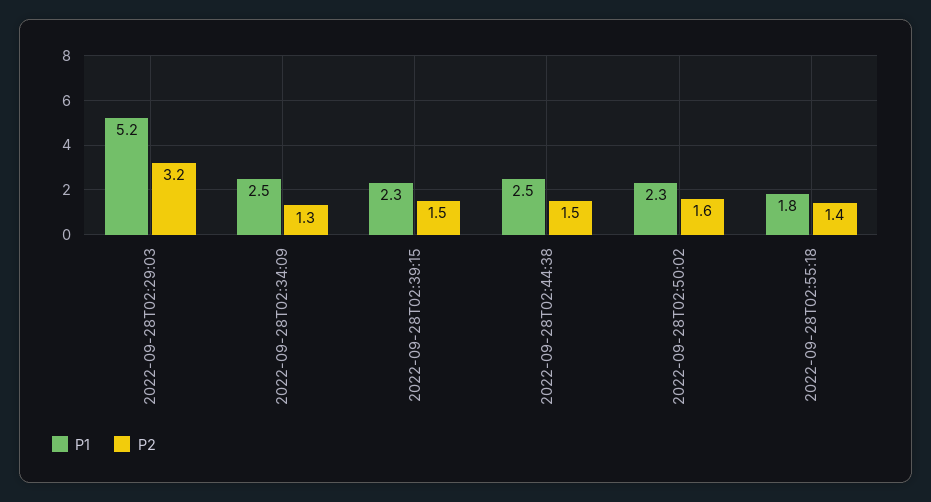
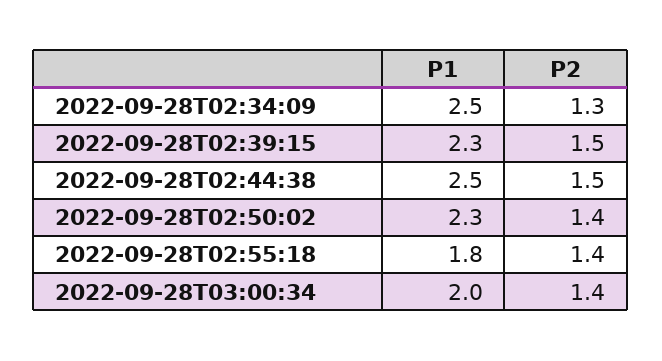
P1, 2022-09-28T02:29:03: 5.2 -> none
P2, 2022-09-28T02:29:03: 3.2 -> none
P2, 2022-09-28T02:50:02: 1.6 -> 1.4
P1, 2022-09-28T03:00:34: none -> 2
P2, 2022-09-28T03:00:34: none -> 1.4

